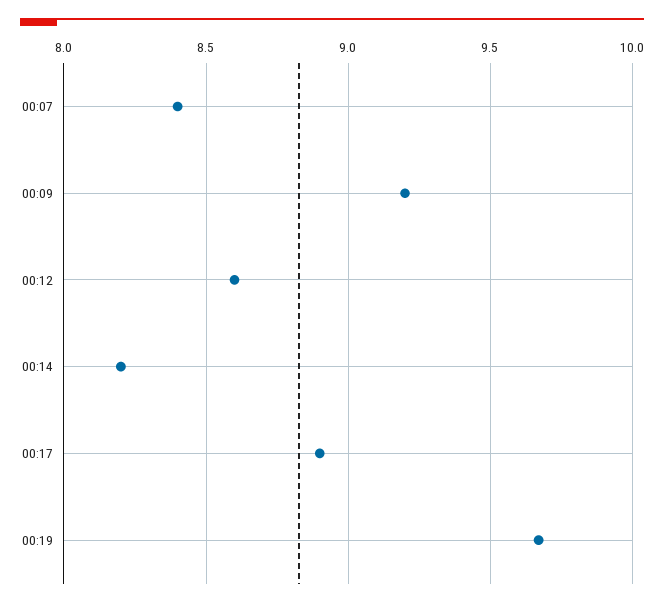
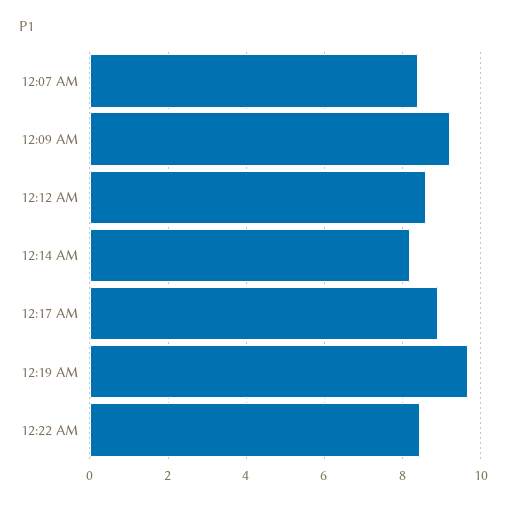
12:22 AM: none -> 8.4

